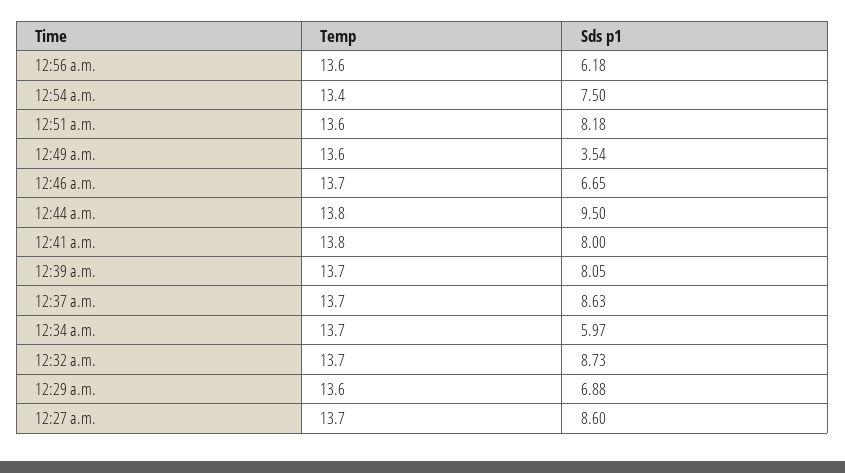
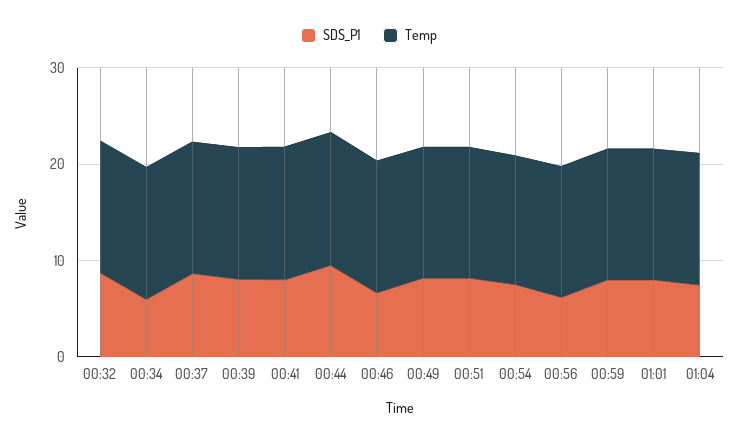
Sds p1, 12:49 a.m.: 3.54 -> 8
Temp, 12:29 a.m.: 13.6 -> none
Sds p1, 12:29 a.m.: 6.88 -> none
Temp, 12:27 a.m.: 13.7 -> none
Sds p1, 12:27 a.m.: 8.6 -> none
Sds p1, 00:59: none -> 8
Temp, 00:59: none -> 14
Sds p1, 01:01: none -> 8
Temp, 01:01: none -> 14
Sds p1, 01:04: none -> 8
Temp, 01:04: none -> 14

